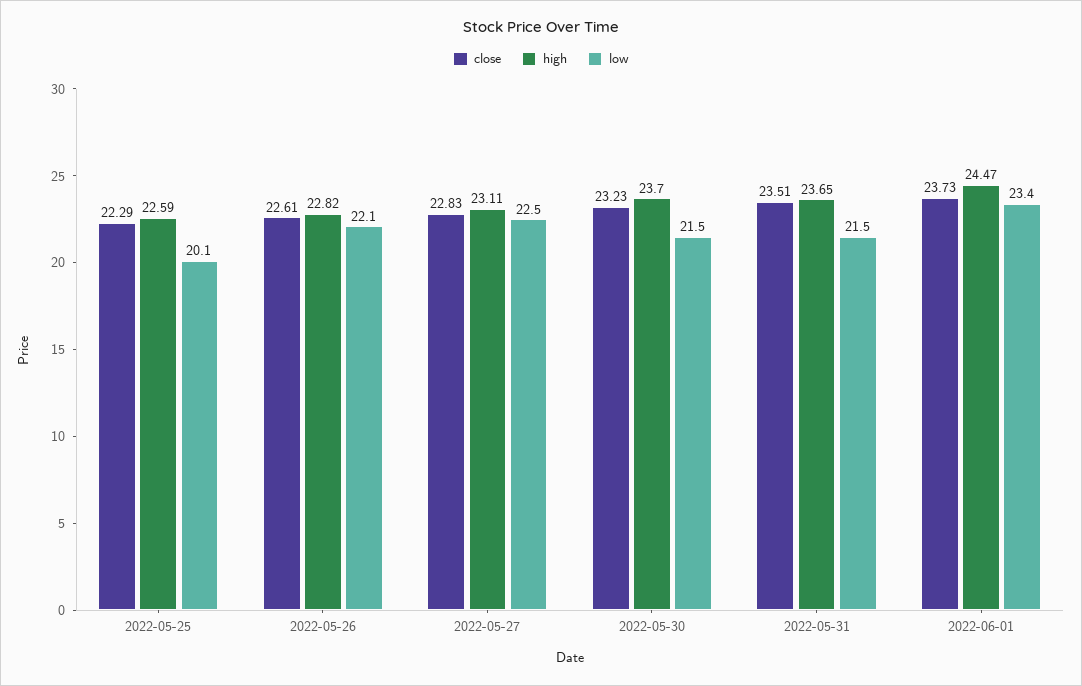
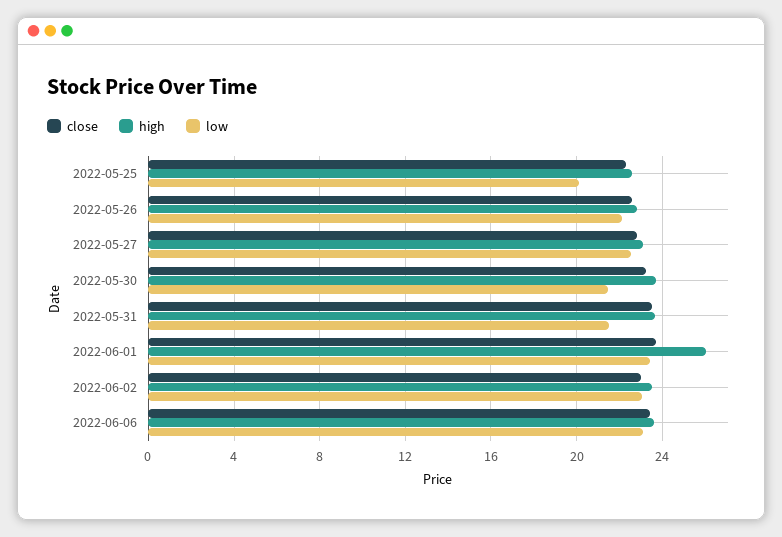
high, 2022-06-01: 24.47 -> 26
close, 2022-06-02: none -> 23
high, 2022-06-02: none -> 23.5
low, 2022-06-02: none -> 23
close, 2022-06-06: none -> 23.5
high, 2022-06-06: none -> 23.5
low, 2022-06-06: none -> 23

